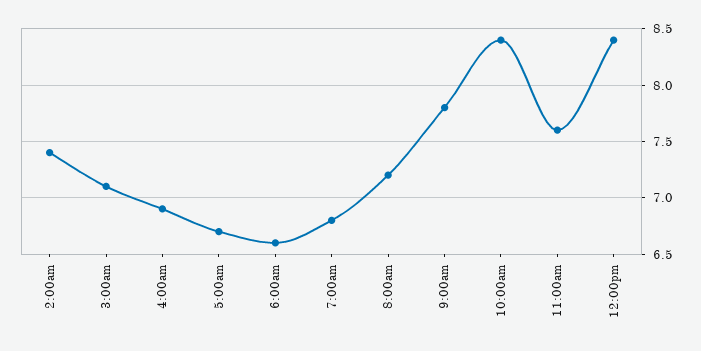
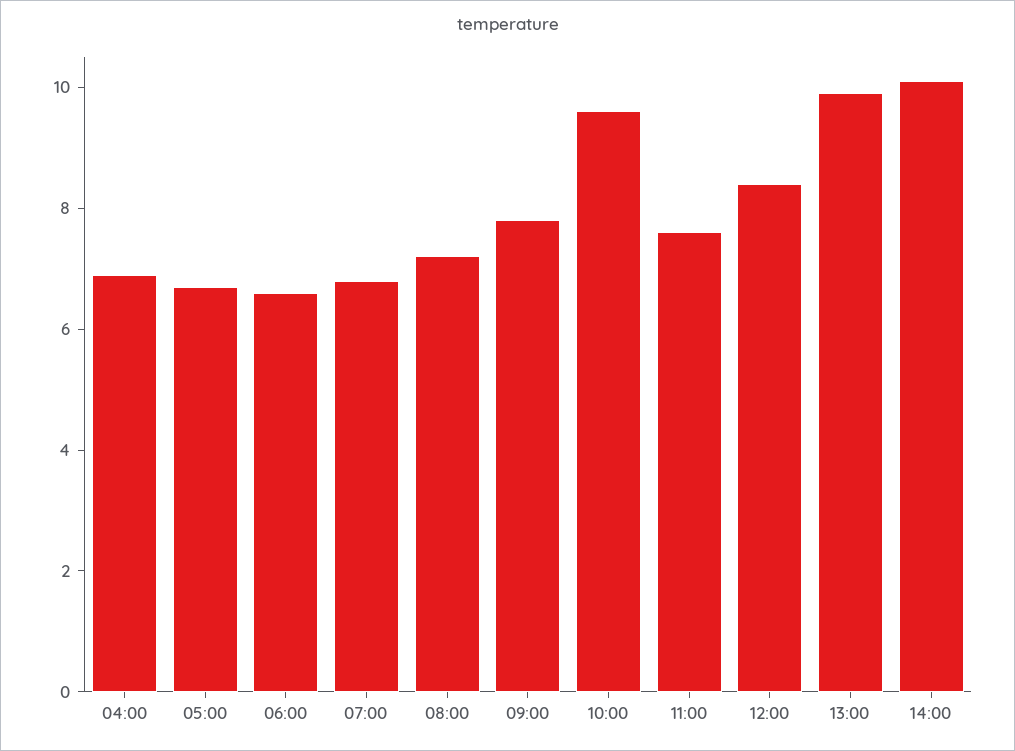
2:00am: 7.4 -> none
3:00am: 7.1 -> none
10:00am: 8.4 -> 9.5
13:00: none -> 10
14:00: none -> 10

